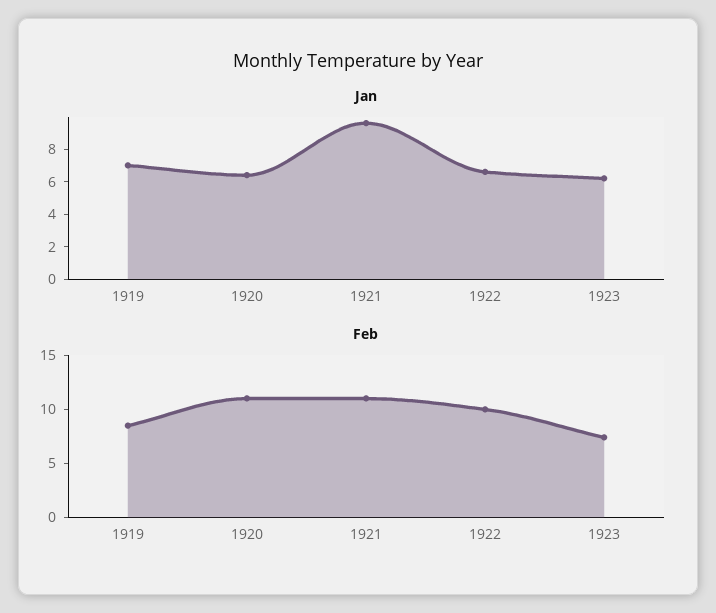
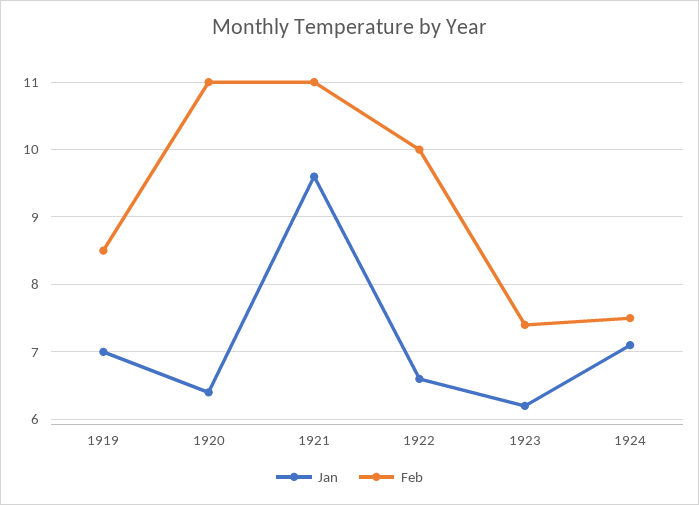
Jan, 1924: none -> 7.1
Feb, 1924: none -> 7.5

